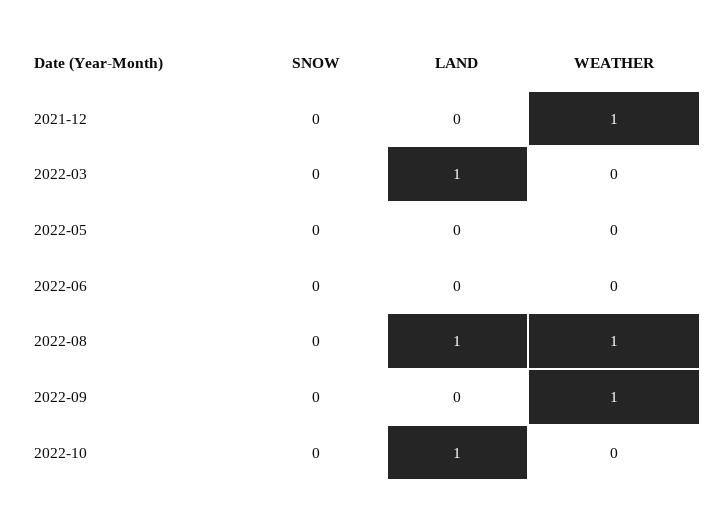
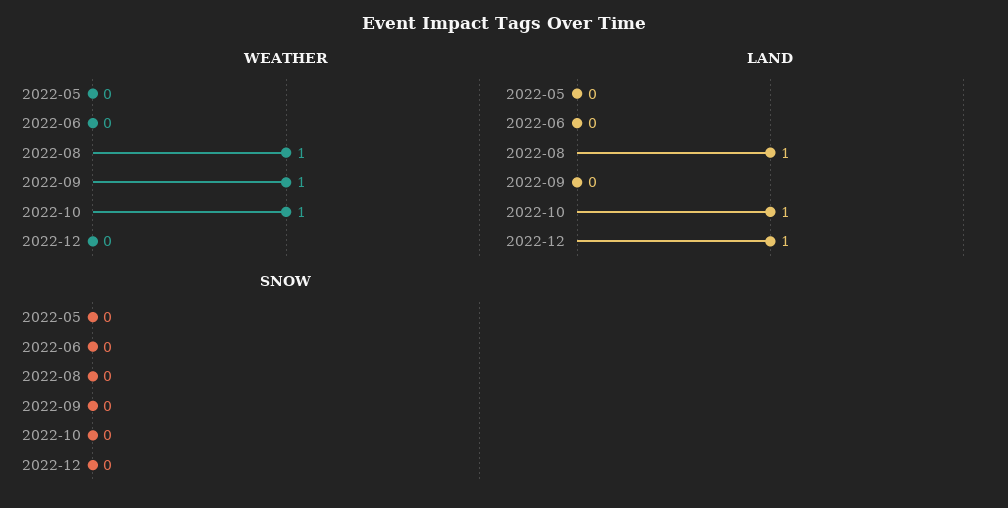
SNOW, 2021-12: 0 -> none
LAND, 2021-12: 0 -> none
WEATHER, 2021-12: 1 -> none
SNOW, 2022-03: 0 -> none
LAND, 2022-03: 1 -> none
WEATHER, 2022-03: 0 -> none
WEATHER, 2022-10: 0 -> 1
WEATHER, 2022-12: none -> 0
LAND, 2022-12: none -> 1
SNOW, 2022-12: none -> 0

